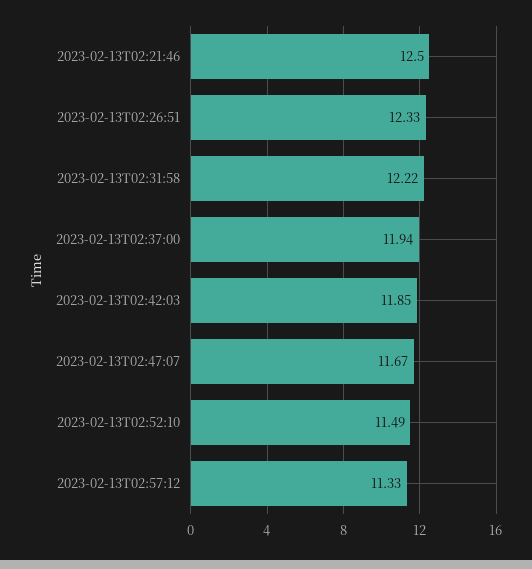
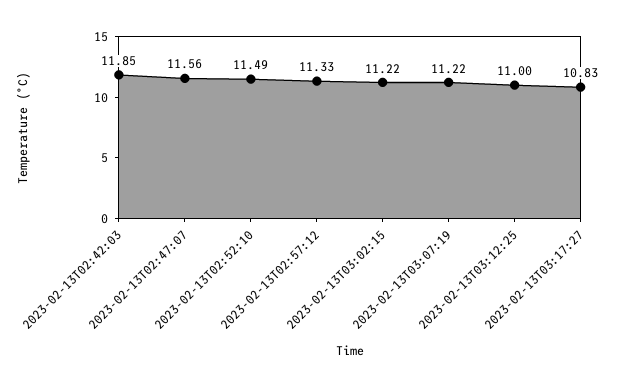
2023-02-13T02:21:46: 12.5 -> none
2023-02-13T02:26:51: 12.33 -> none
2023-02-13T02:31:58: 12.22 -> none
2023-02-13T02:37:00: 11.94 -> none
2023-02-13T02:47:07: 11.67 -> 11.56
2023-02-13T03:02:15: none -> 11.22
2023-02-13T03:07:19: none -> 11.22
2023-02-13T03:12:25: none -> 11
2023-02-13T03:17:27: none -> 10.83

